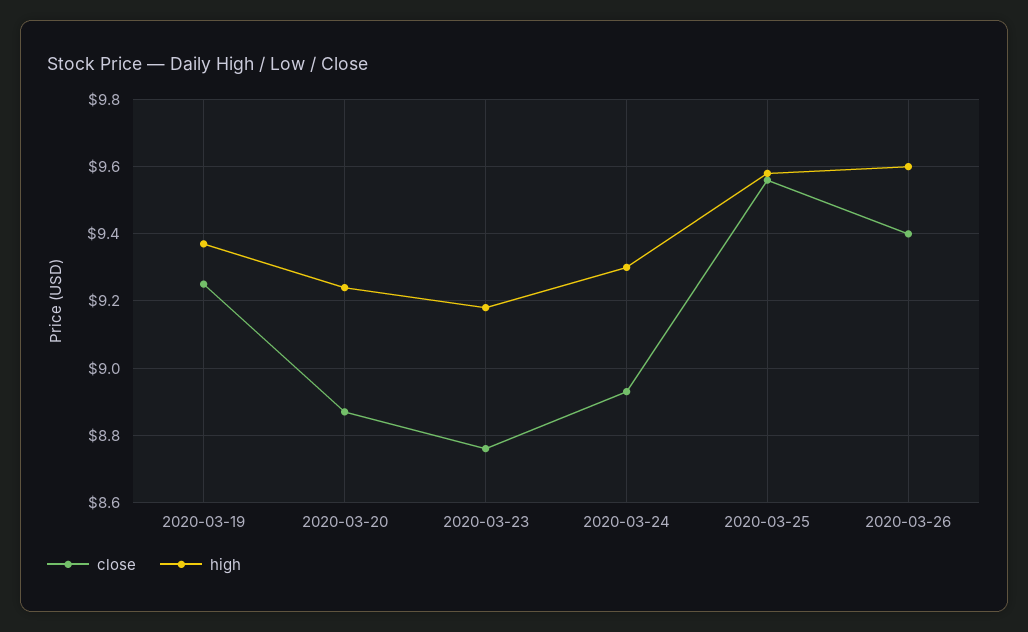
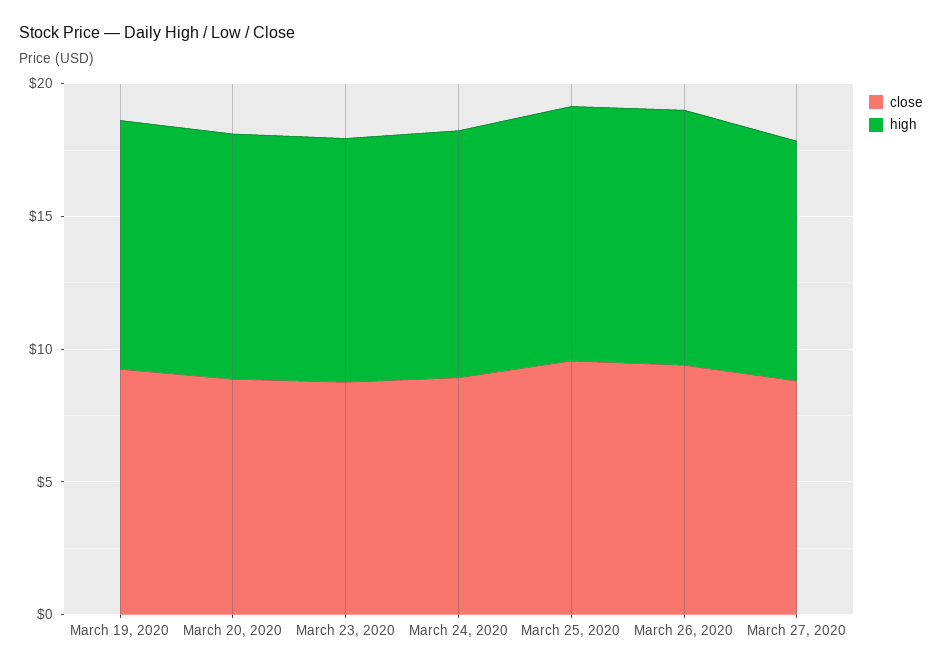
close, March 27, 2020: none -> 9
high, March 27, 2020: none -> 9

